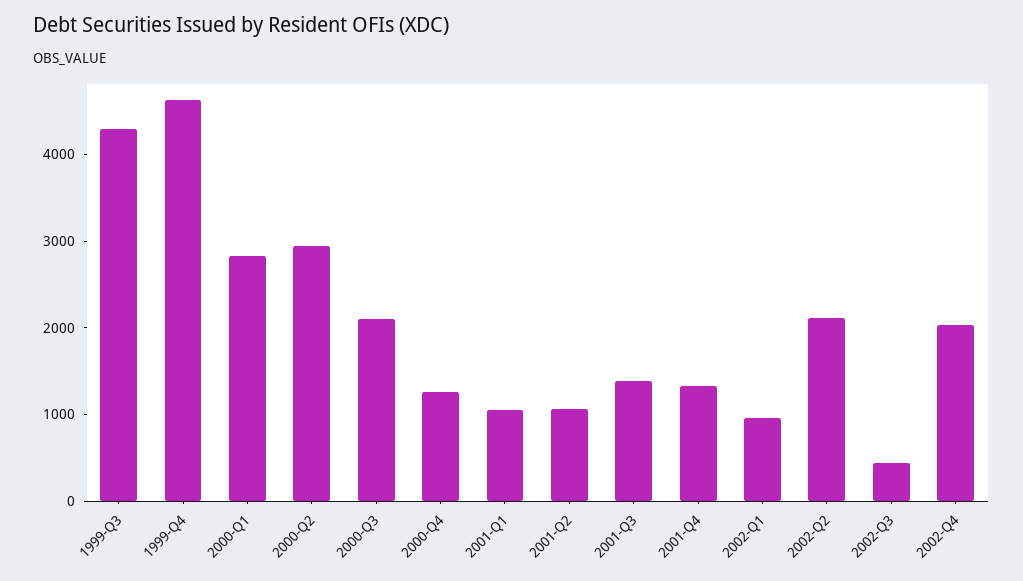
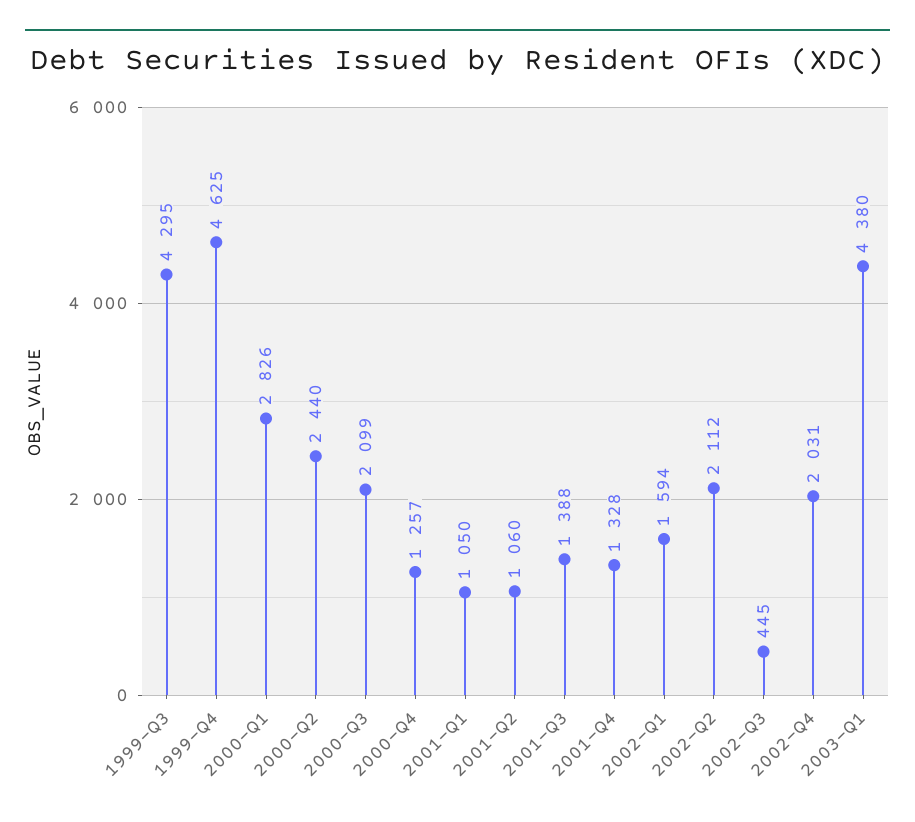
2000-Q2: 3000 -> 2440
2002-Q1: 1000 -> 1594
2003-Q1: none -> 4380

